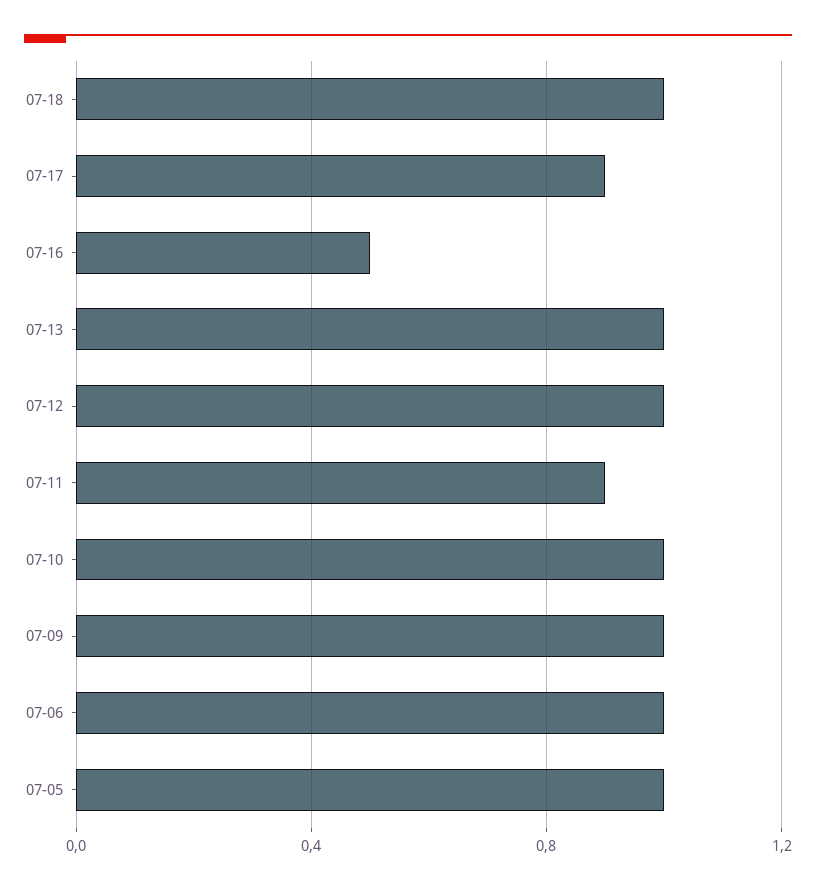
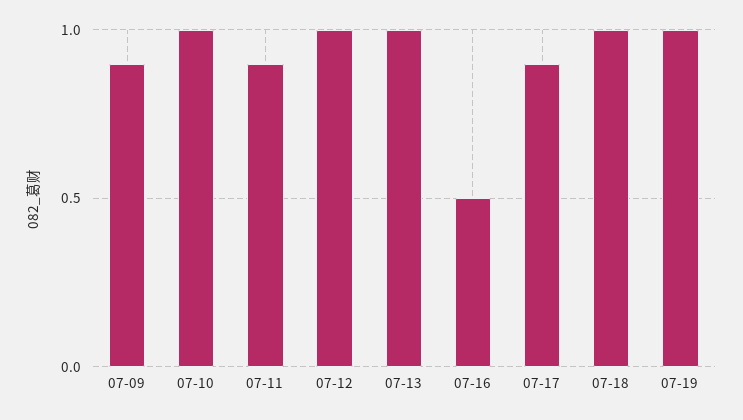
07-09: 1 -> 0.9
07-06: 1 -> none
07-05: 1 -> none
07-19: none -> 1

